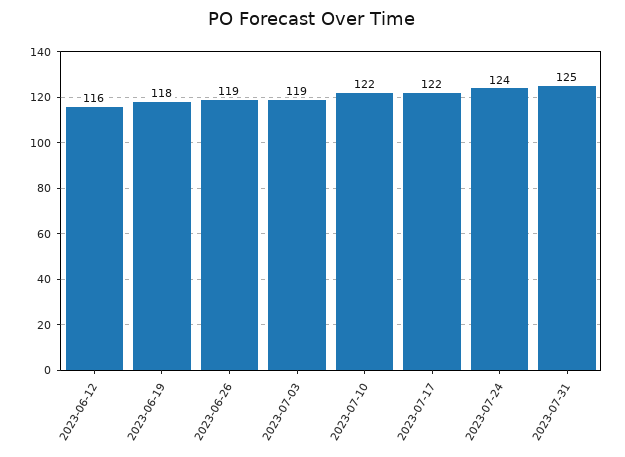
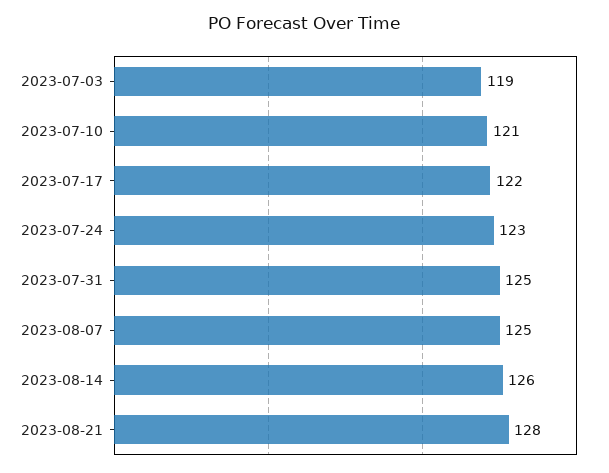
2023-06-12: 116 -> none
2023-06-19: 118 -> none
2023-06-26: 119 -> none
2023-07-10: 122 -> 121
2023-07-24: 124 -> 123
2023-08-07: none -> 125
2023-08-14: none -> 126
2023-08-21: none -> 128

